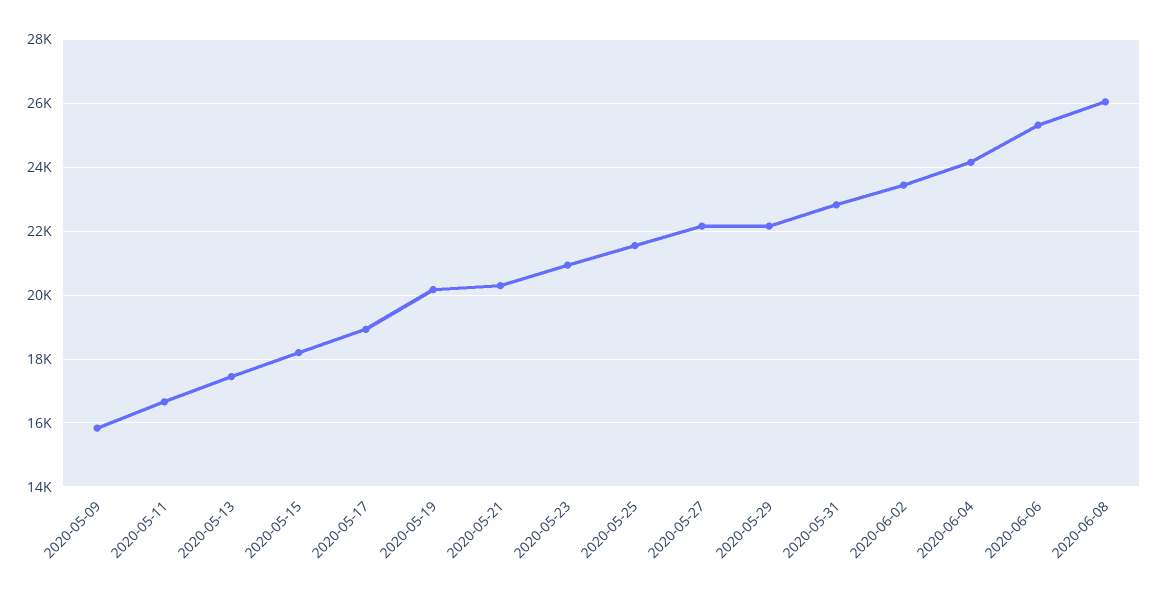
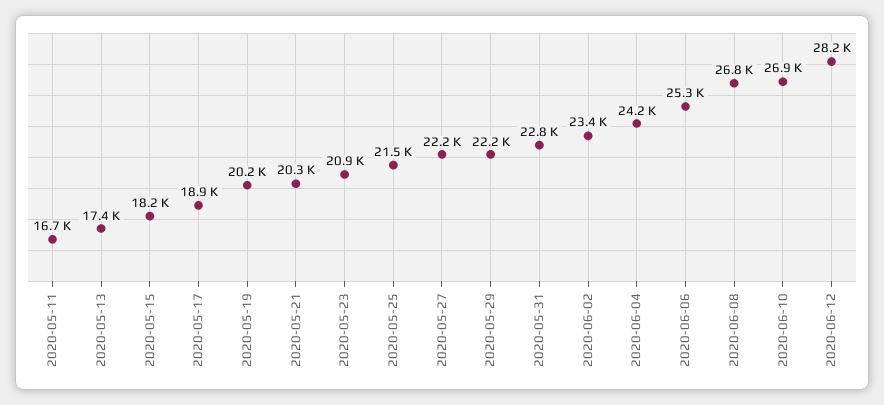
2020-05-09: 15800 -> none
2020-06-08: 26000 -> 26800
2020-06-10: none -> 26900
2020-06-12: none -> 28200

